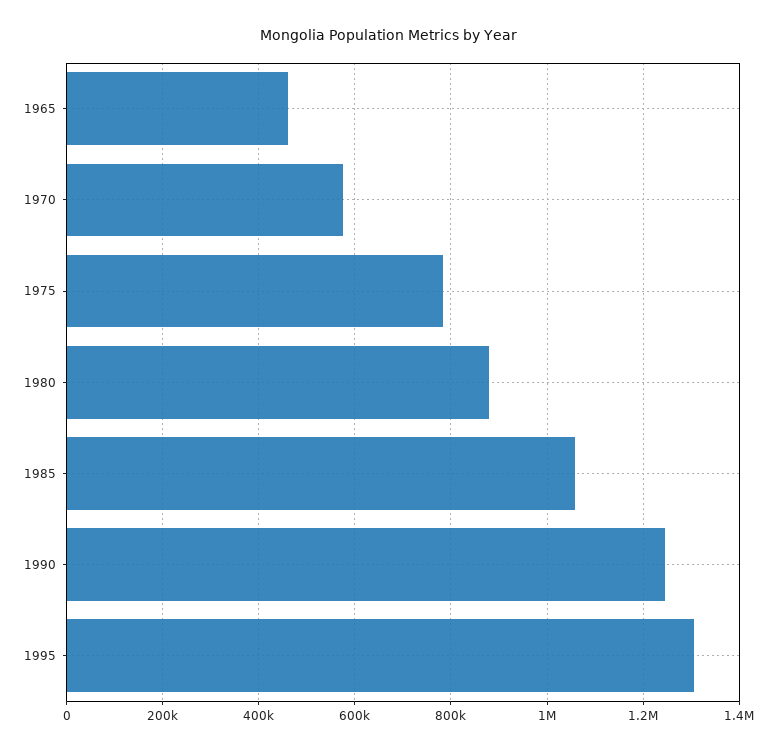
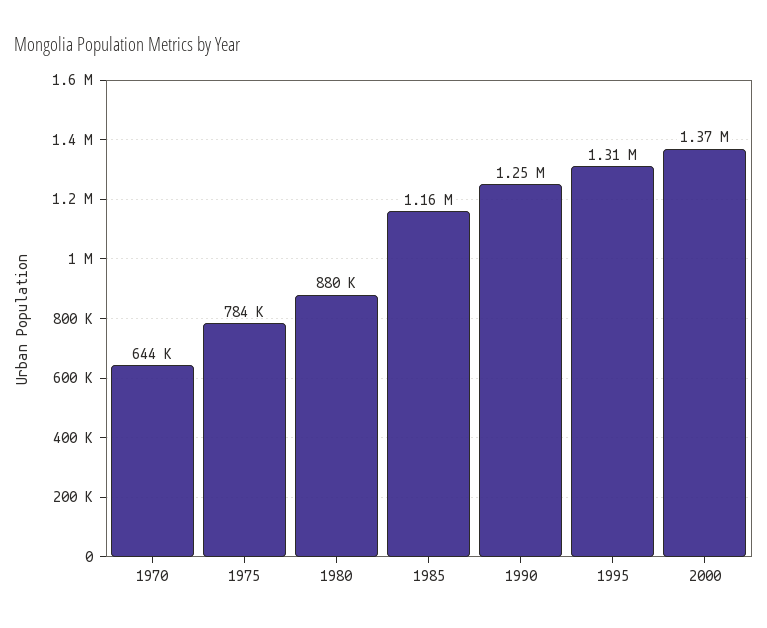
1965: 460000 -> none
1970: 580000 -> 644000
1985: 1060000 -> 1160000
2000: none -> 1370000

